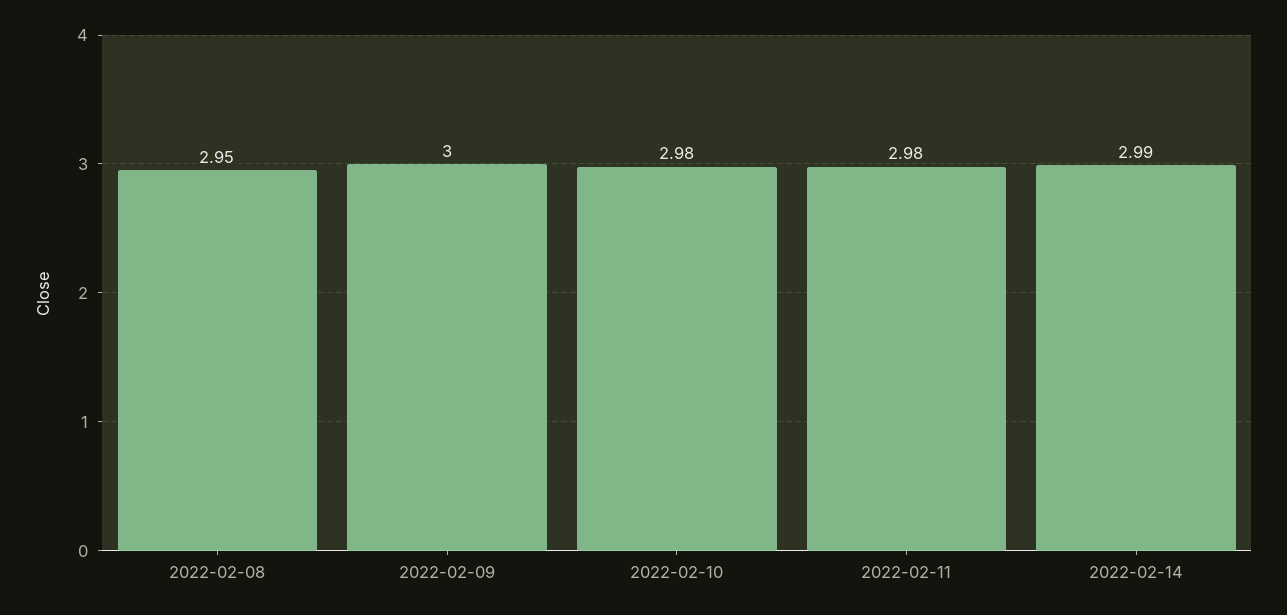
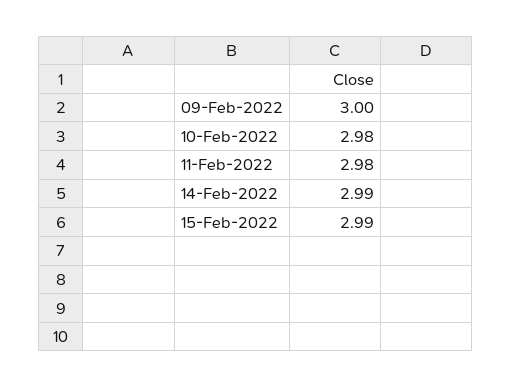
2022-02-08: 2.95 -> none
15-Feb-2022: none -> 2.99

